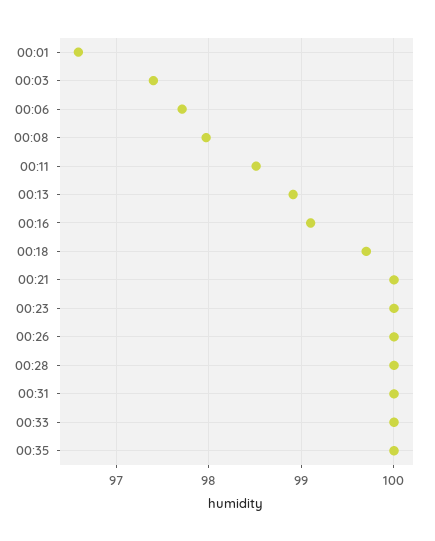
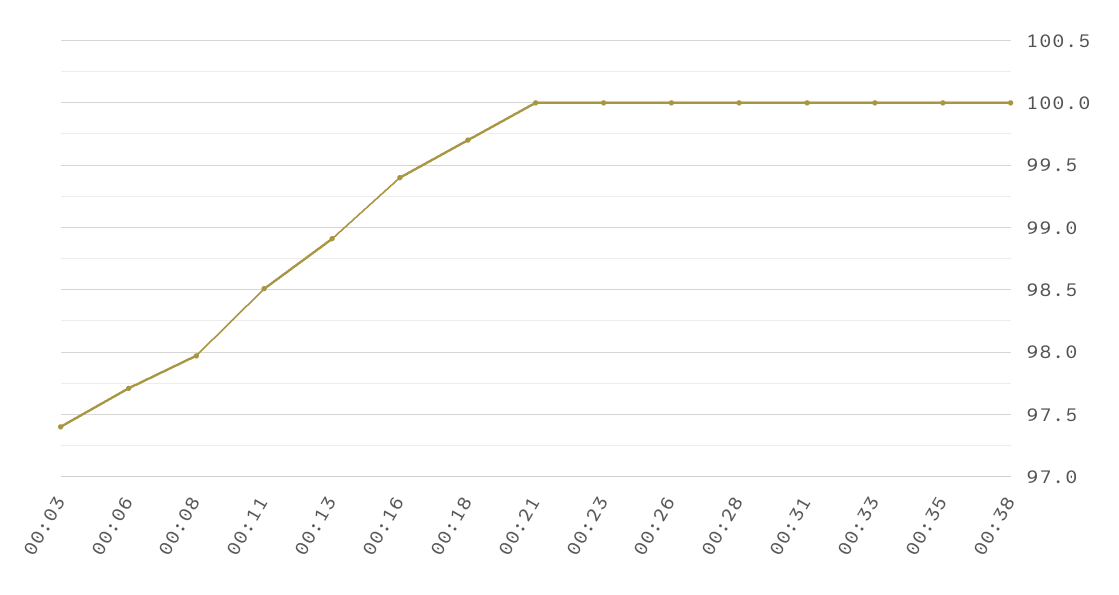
00:01: 96.6 -> none
00:16: 99.1 -> 99.4
00:38: none -> 100

